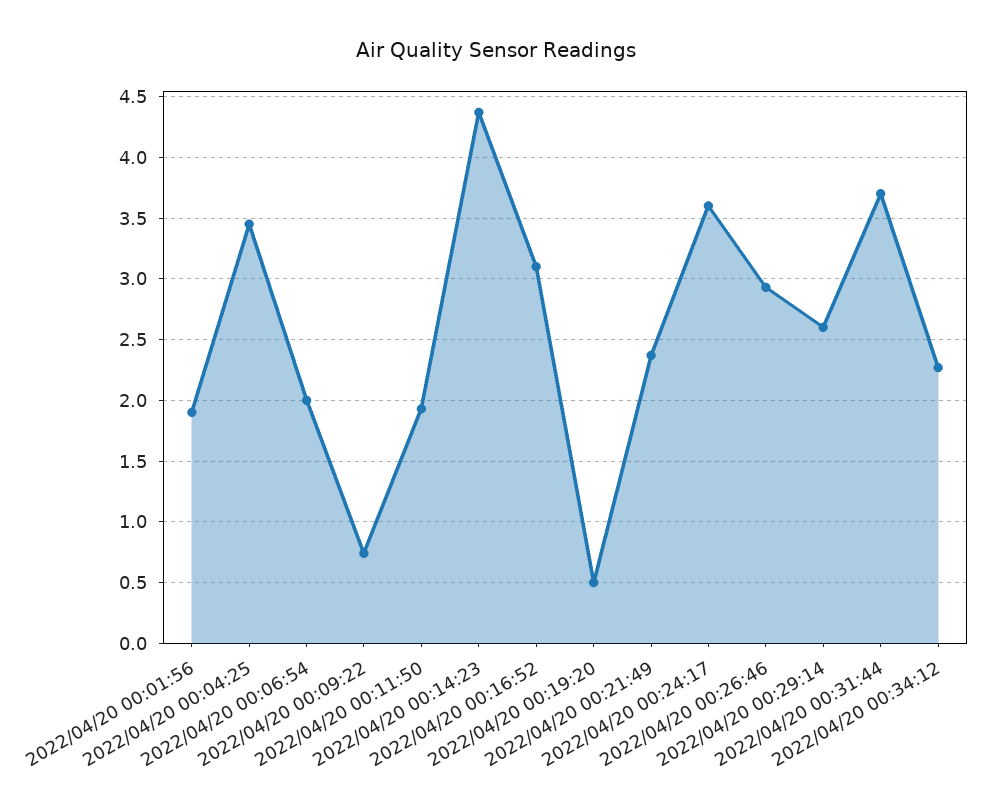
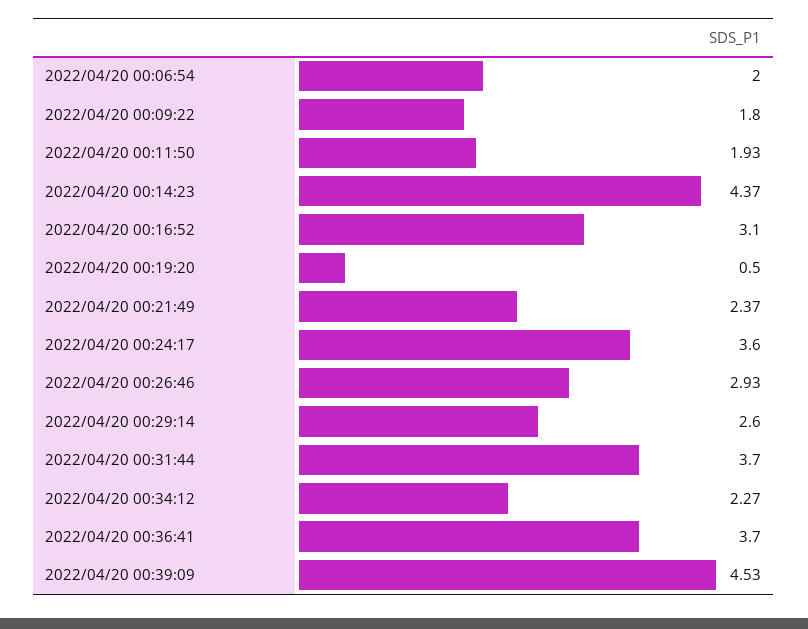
2022/04/20 00:01:56: 1.9 -> none
2022/04/20 00:04:25: 3.45 -> none
2022/04/20 00:09:22: 0.75 -> 1.8
2022/04/20 00:36:41: none -> 3.7
2022/04/20 00:39:09: none -> 4.53

